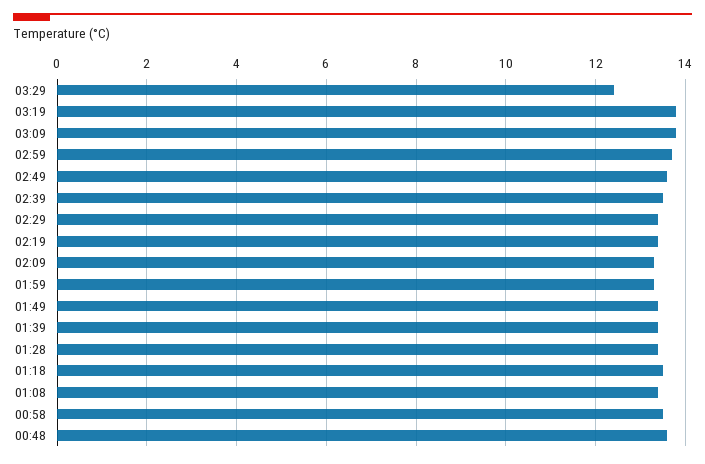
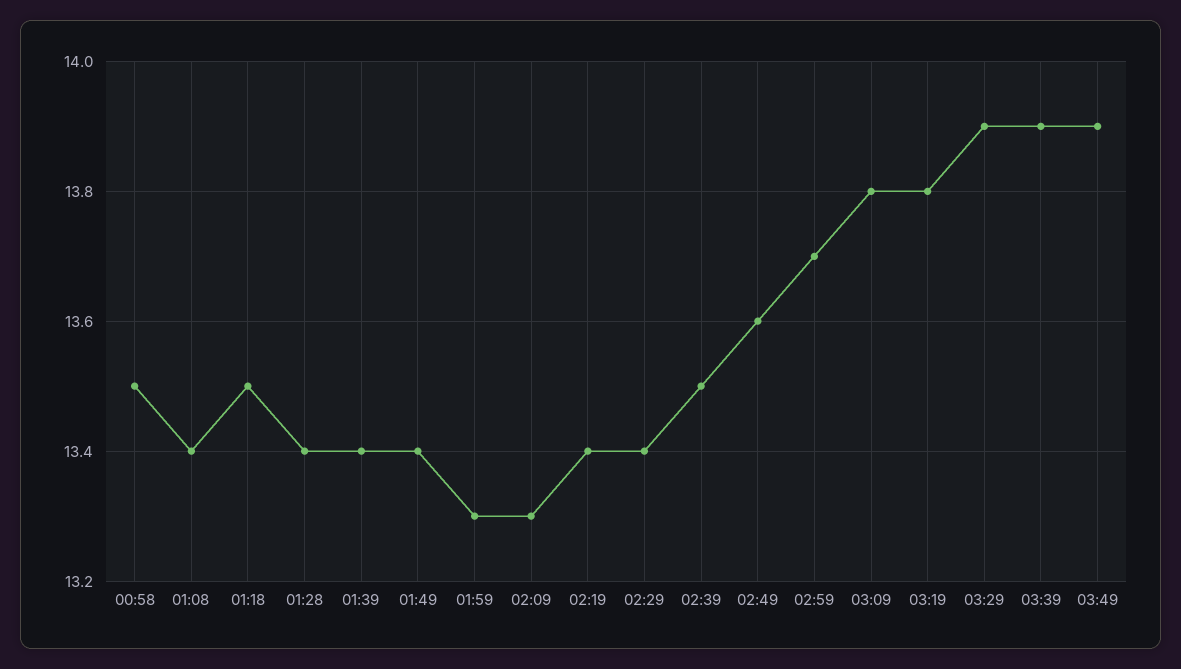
03:29: 12.5 -> 13.9
00:48: 13.5 -> none
03:39: none -> 13.9
03:49: none -> 13.9

